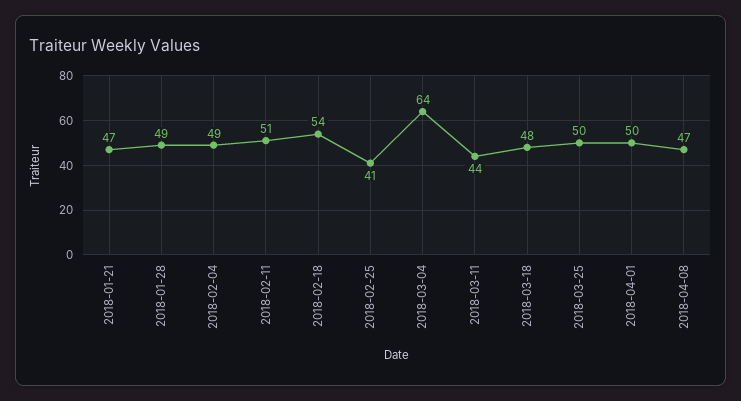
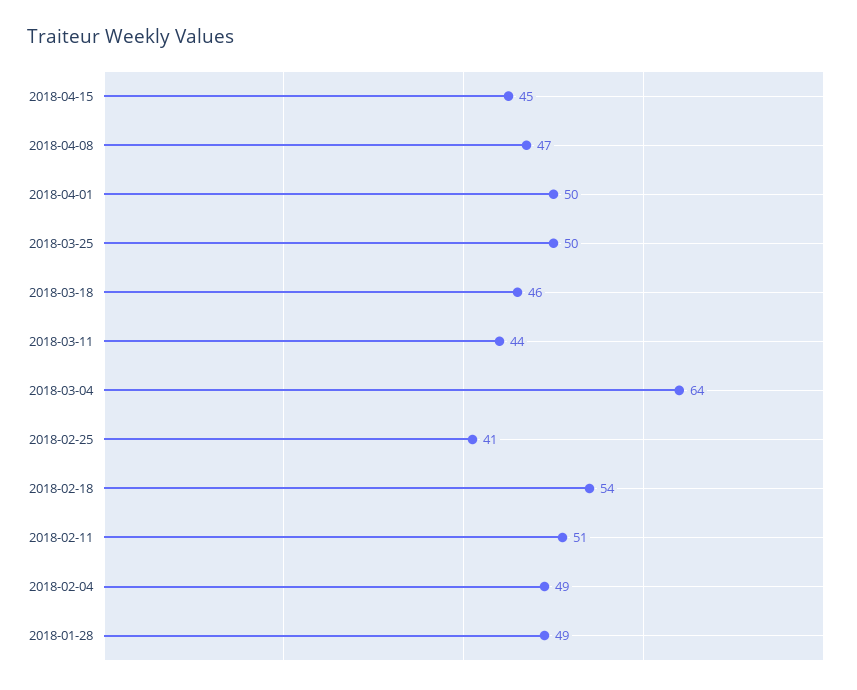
2018-01-21: 47 -> none
2018-03-18: 48 -> 46
2018-04-15: none -> 45

